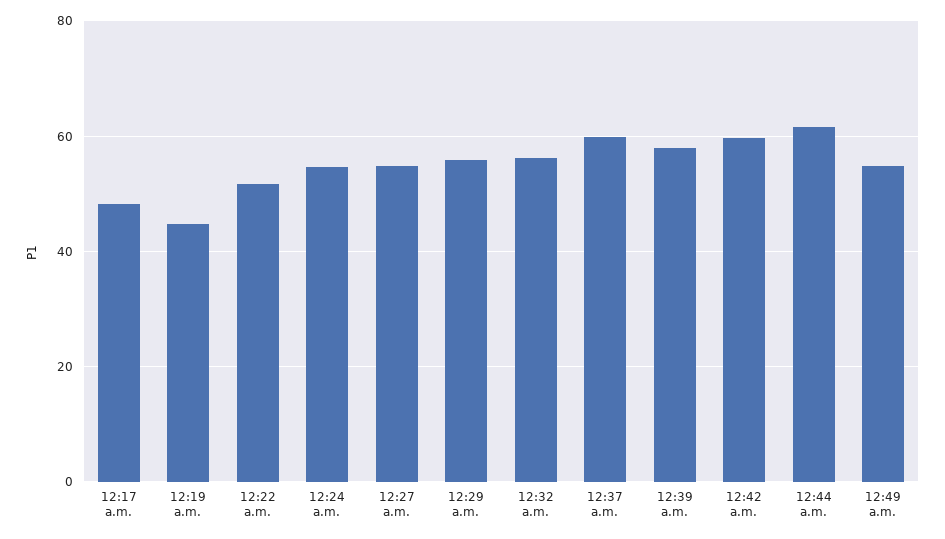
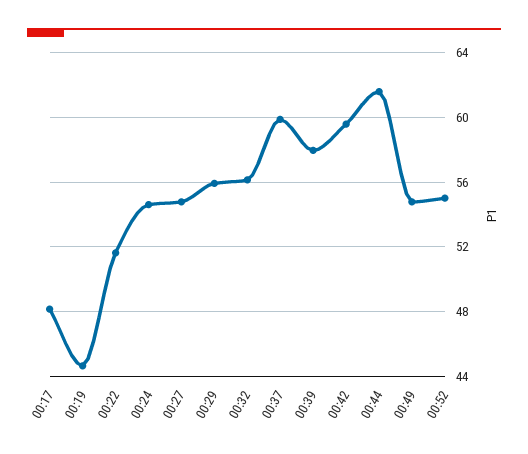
00:52: none -> 55

